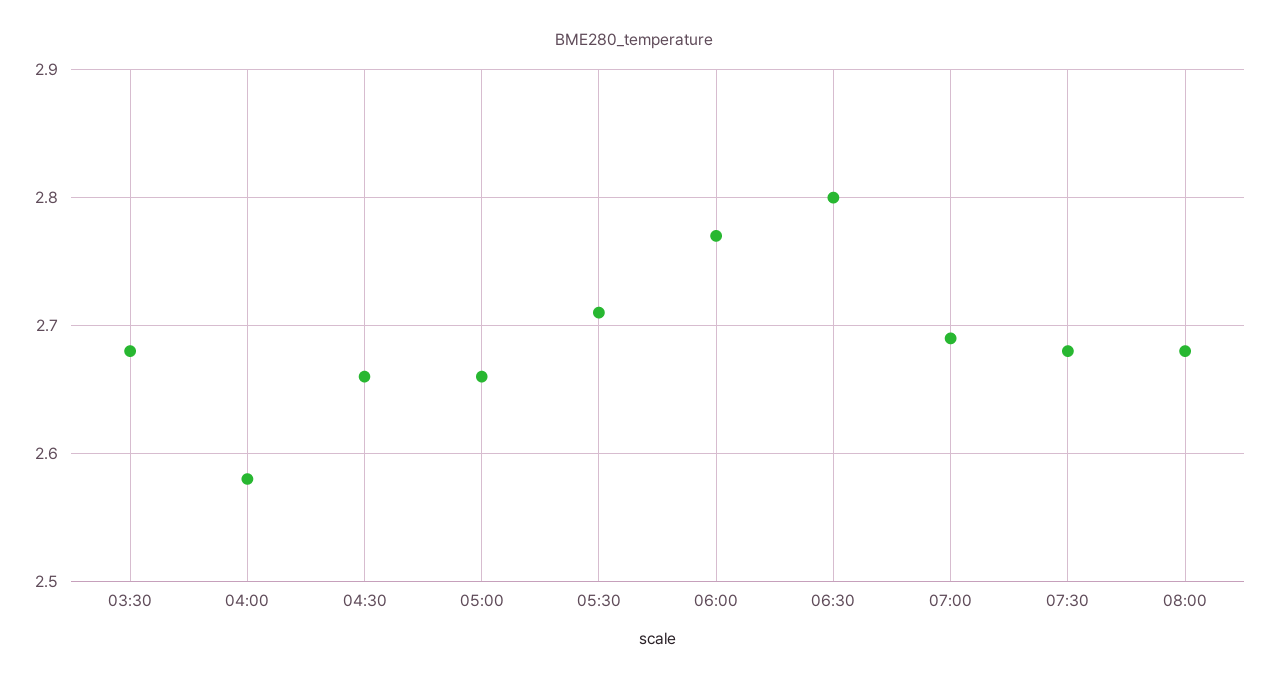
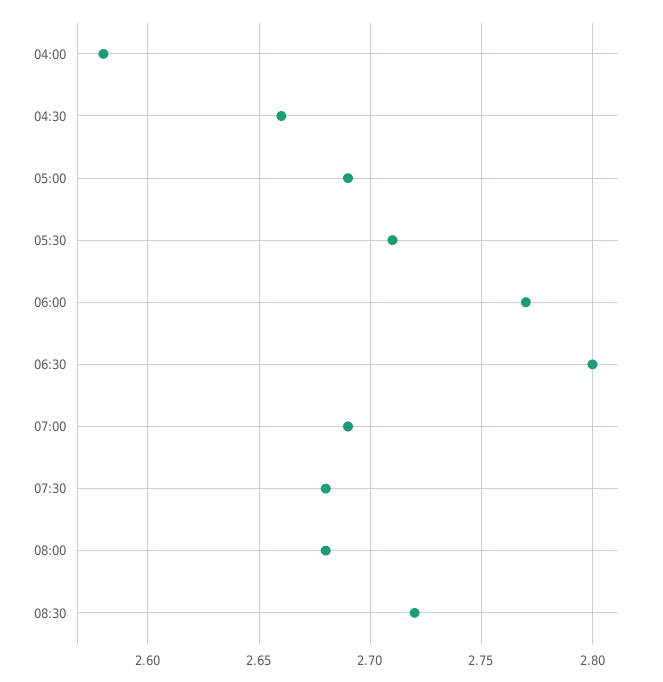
03:30: 2.68 -> none
05:00: 2.66 -> 2.69
08:30: none -> 2.72

